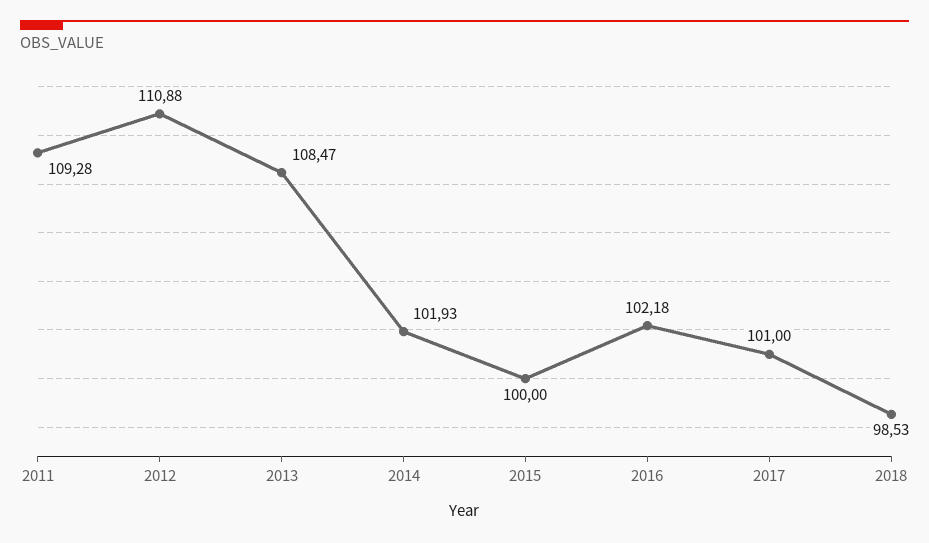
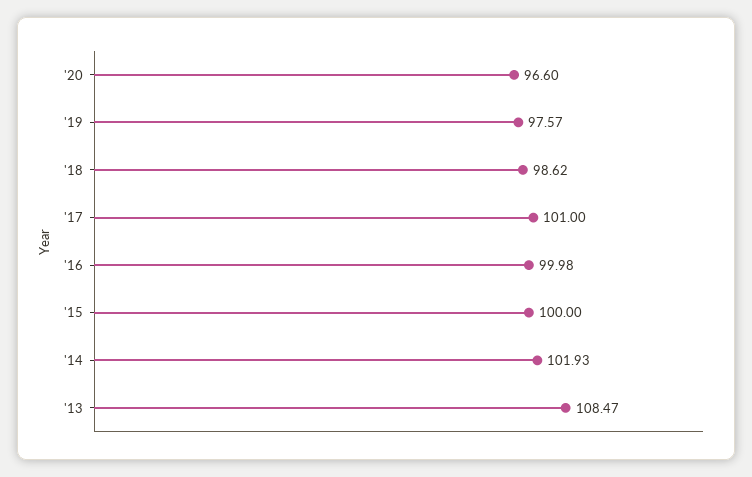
2011: 109.28 -> none
2012: 110.88 -> none
2016: 102.18 -> 99.98
2018: 98.53 -> 98.62
'20: none -> 96.6
'19: none -> 97.57

